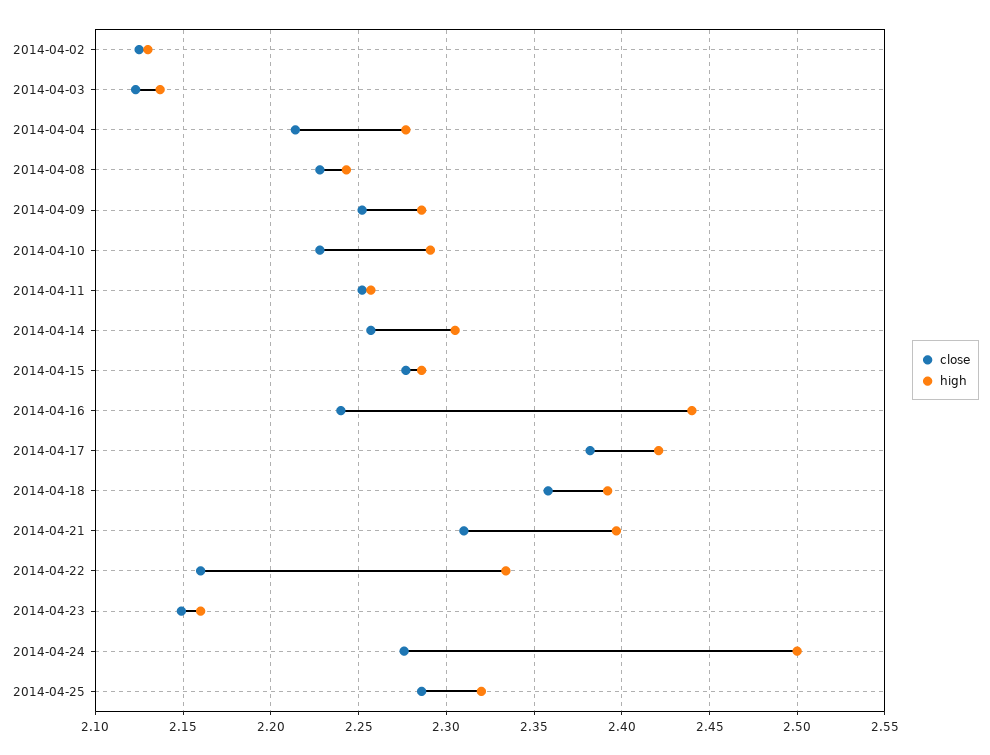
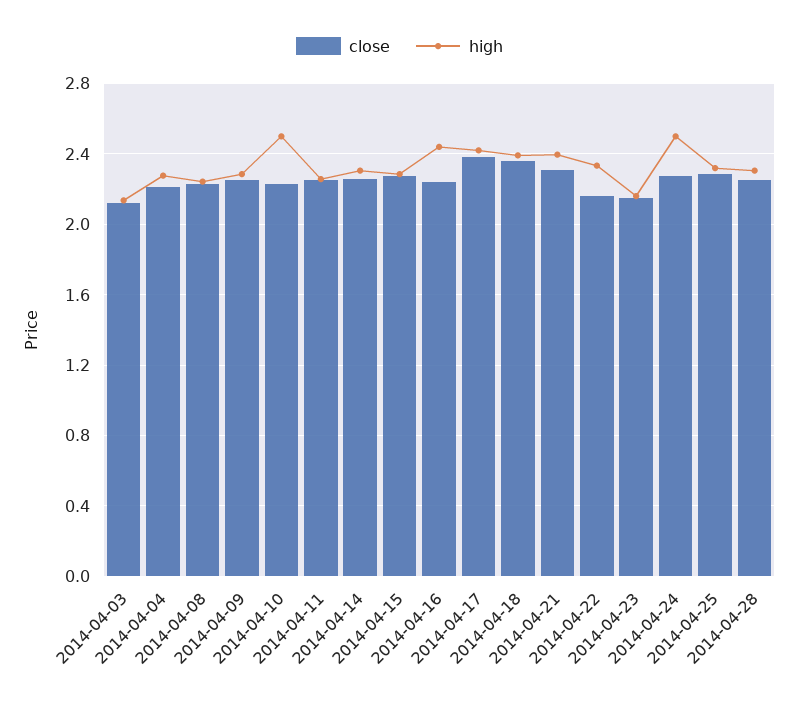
close, 2014-04-02: 2.125 -> none
high, 2014-04-02: 2.13 -> none
high, 2014-04-10: 2.29 -> 2.5
close, 2014-04-28: none -> 2.25
high, 2014-04-28: none -> 2.3

